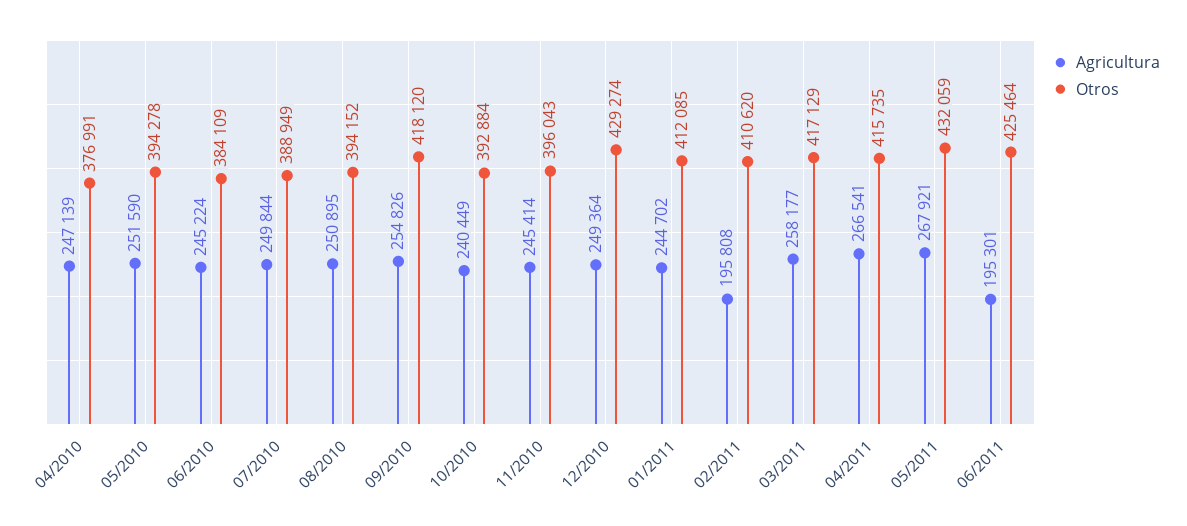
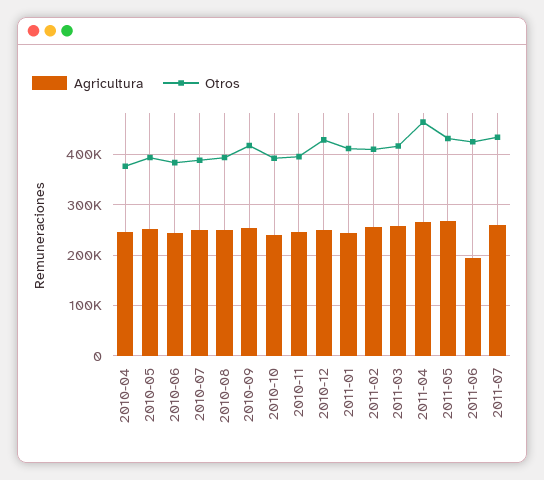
Agricultura, 02/2011: 195808 -> 260000
Otros, 04/2011: 415735 -> 460000
Agricultura, 2011-07: none -> 260000
Otros, 2011-07: none -> 440000

